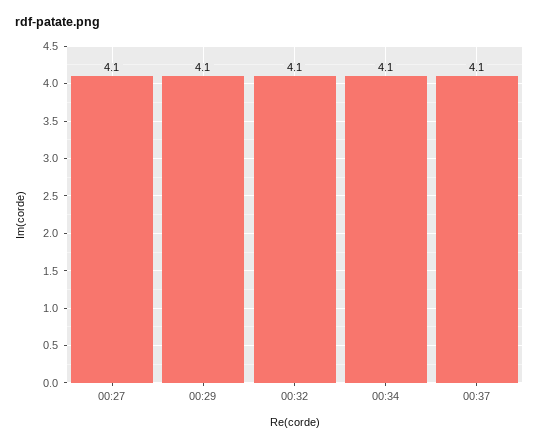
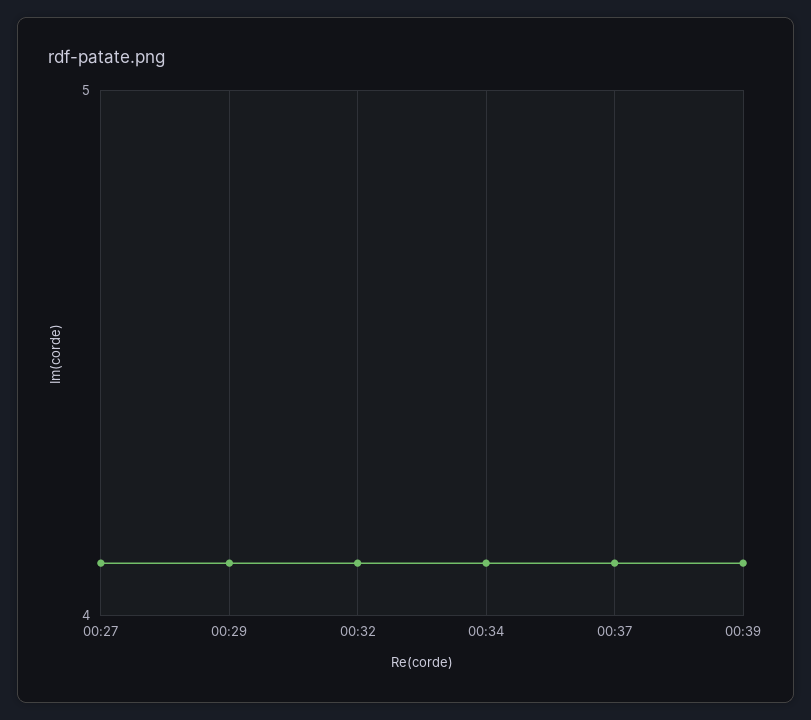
00:39: none -> 4.1

